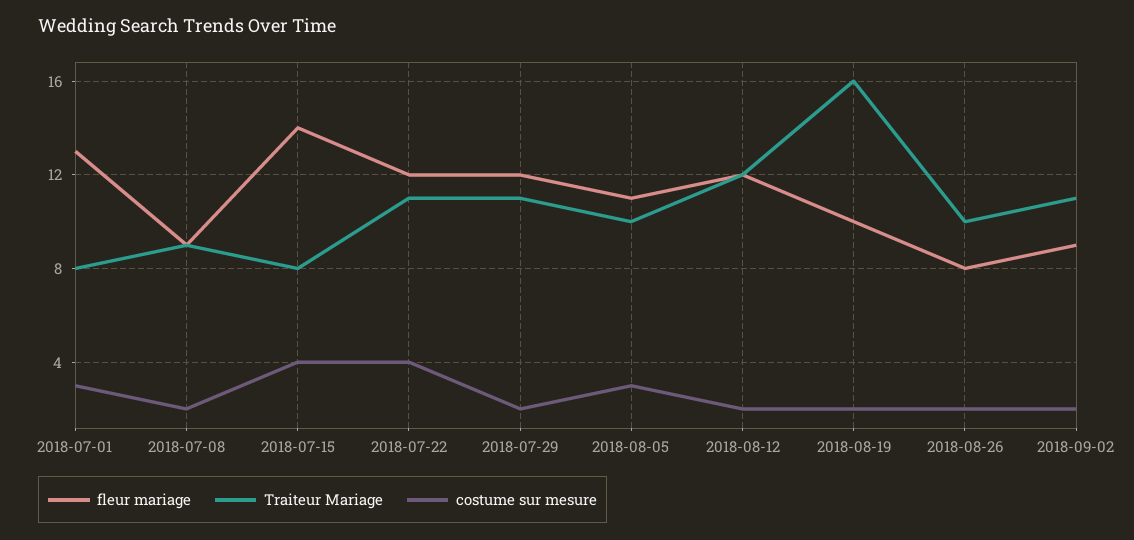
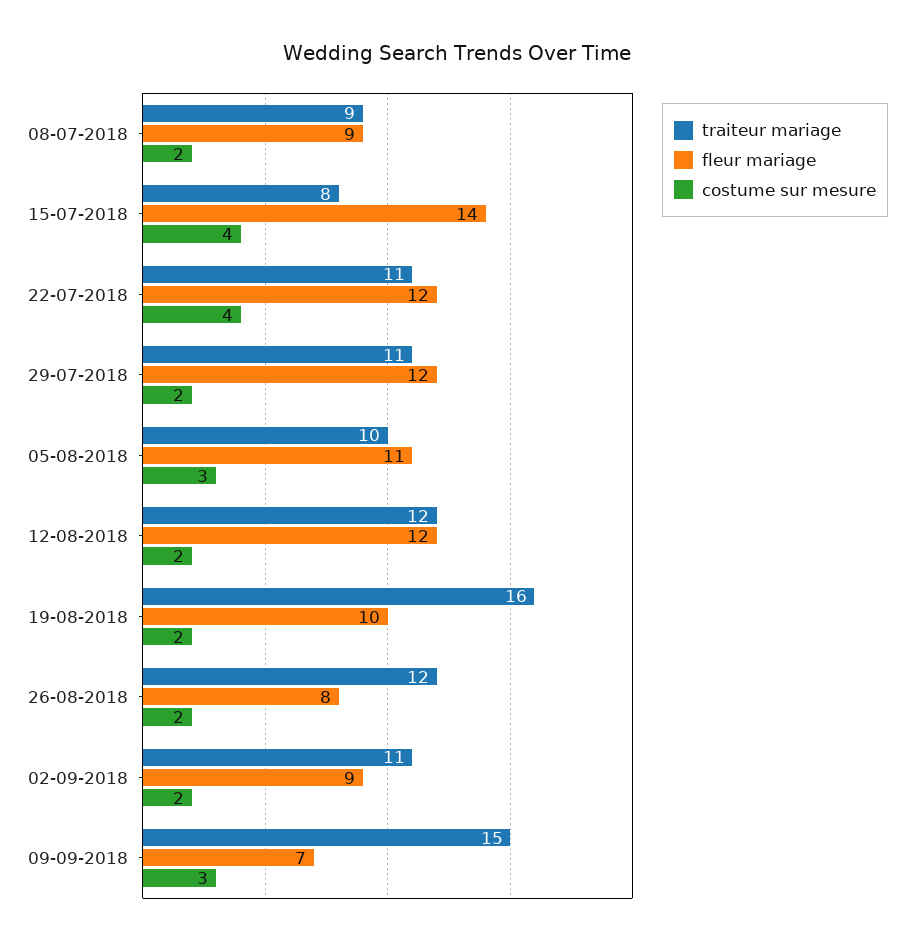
fleur mariage, 2018-07-01: 13 -> none
Traiteur Mariage, 2018-07-01: 8 -> none
costume sur mesure, 2018-07-01: 3 -> none
Traiteur Mariage, 2018-08-26: 10 -> 12
Traiteur Mariage, 09-09-2018: none -> 15
fleur mariage, 09-09-2018: none -> 7
costume sur mesure, 09-09-2018: none -> 3

